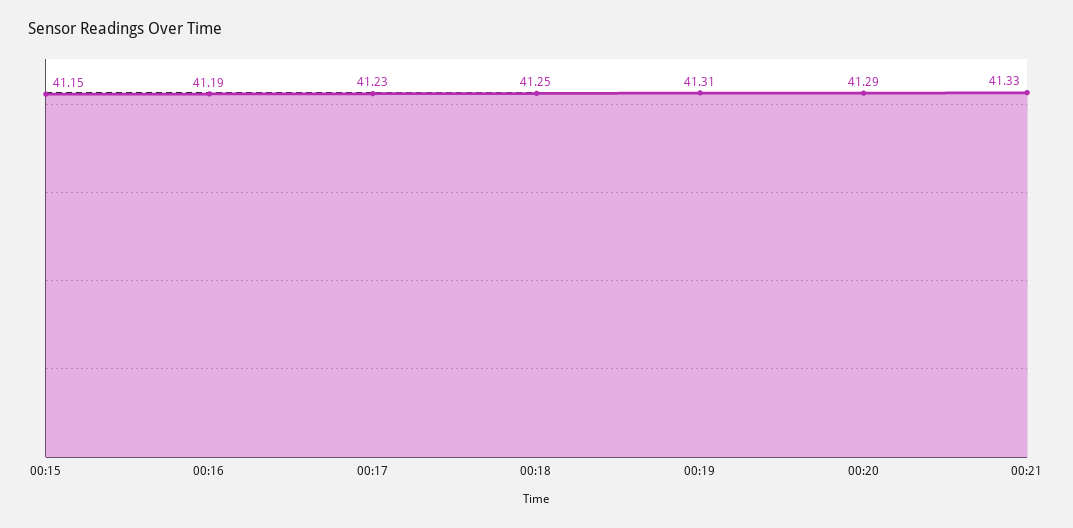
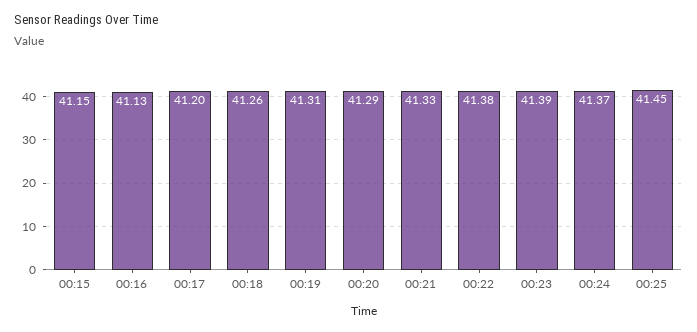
00:16: 41.19 -> 41.13
00:17: 41.23 -> 41.2
00:18: 41.25 -> 41.26
00:22: none -> 41.38
00:23: none -> 41.39
00:24: none -> 41.37
00:25: none -> 41.45

